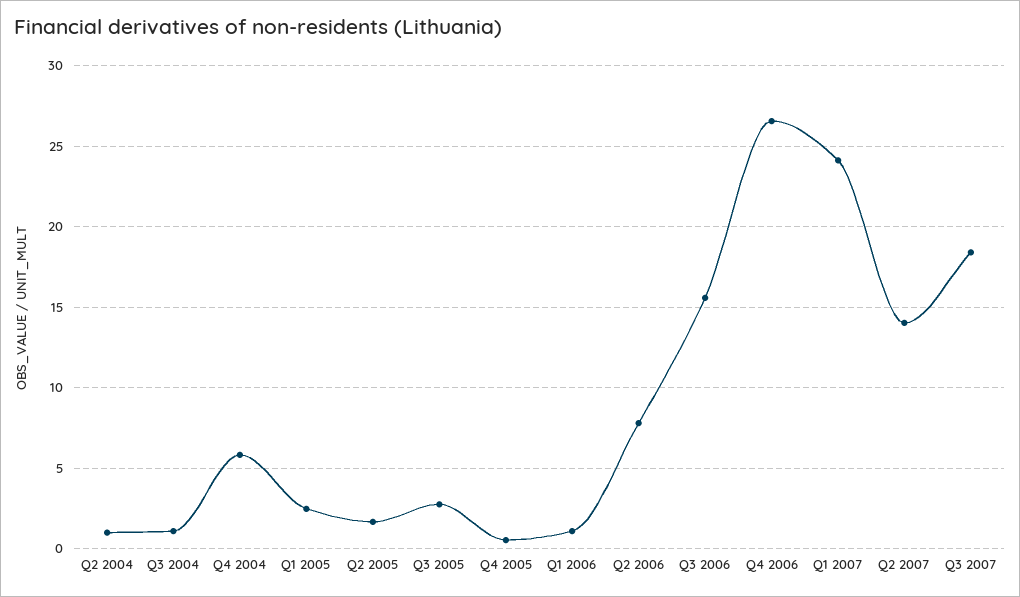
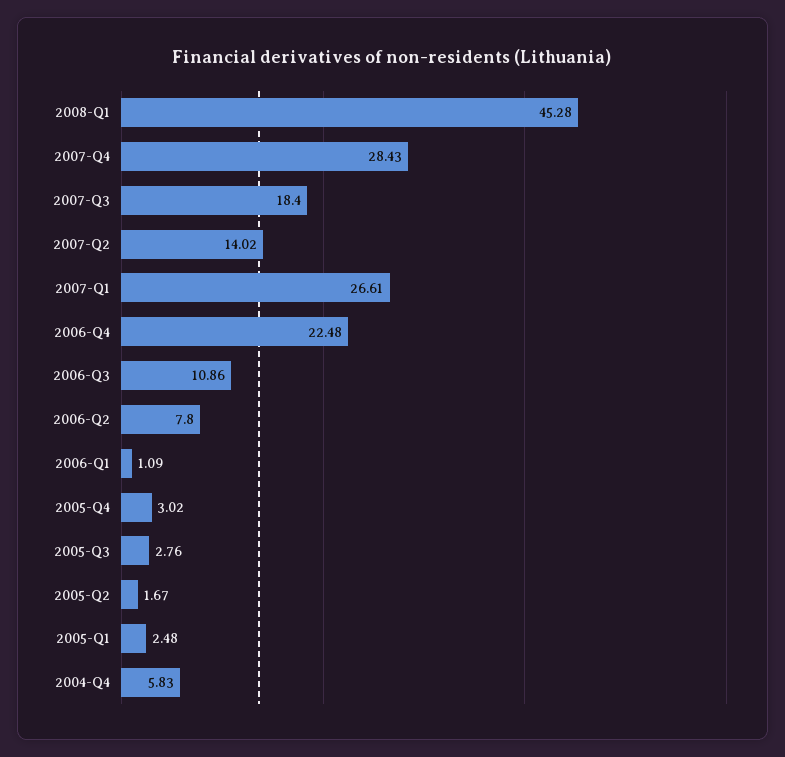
Q2 2004: 1 -> none
Q3 2004: 1 -> none
Q4 2005: 0.5 -> 3.02
Q3 2006: 15.5 -> 10.86
Q4 2006: 26.5 -> 22.48
Q1 2007: 24 -> 26.61
2008-Q1: none -> 45.28
2007-Q4: none -> 28.43

